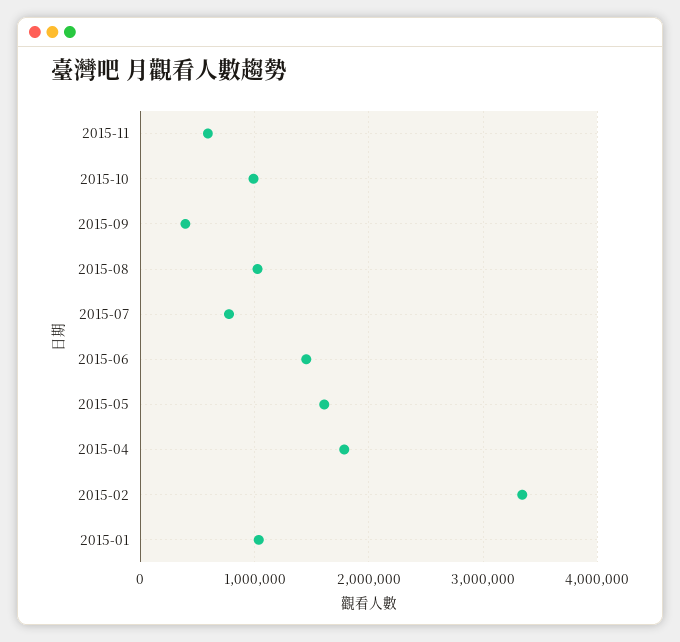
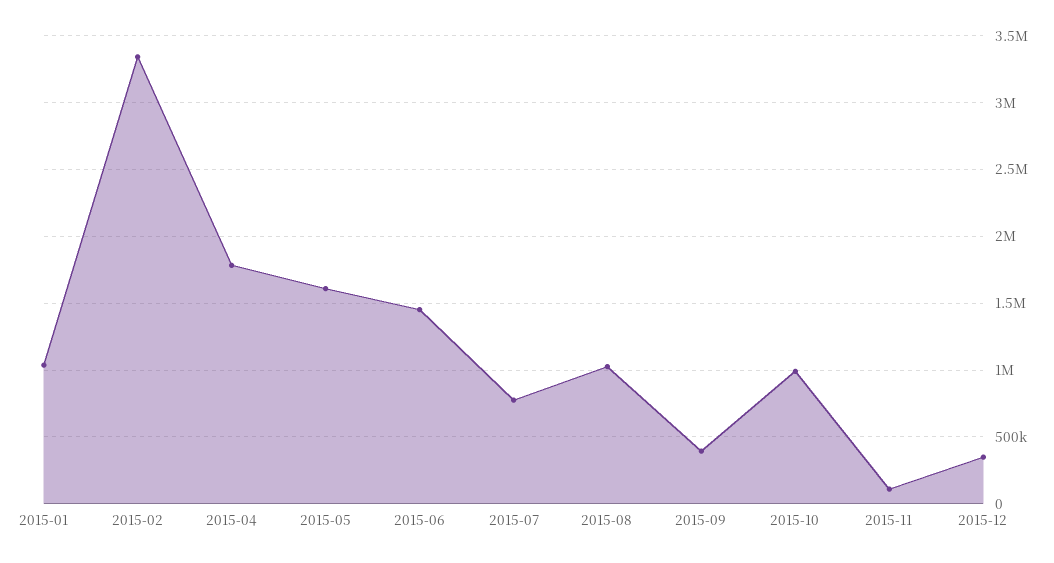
2015-11: 600000 -> 100000
2015-12: none -> 350000

